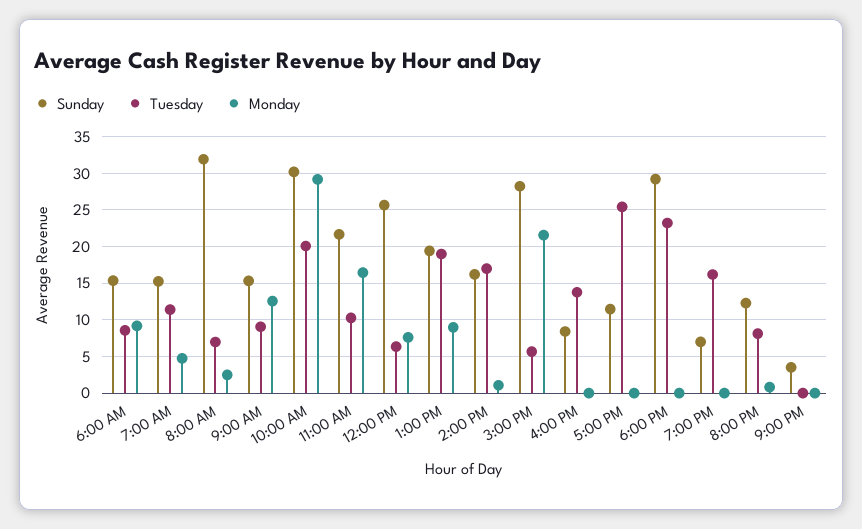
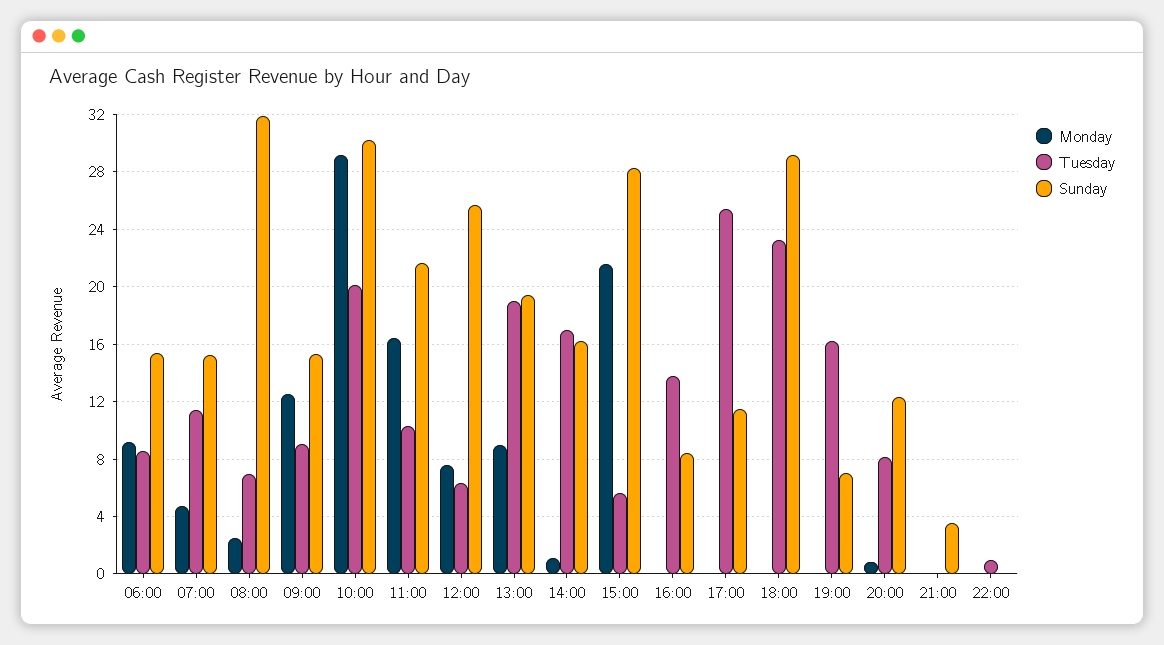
Monday, 22:00: none -> 0
Tuesday, 22:00: none -> 1
Sunday, 22:00: none -> 0

